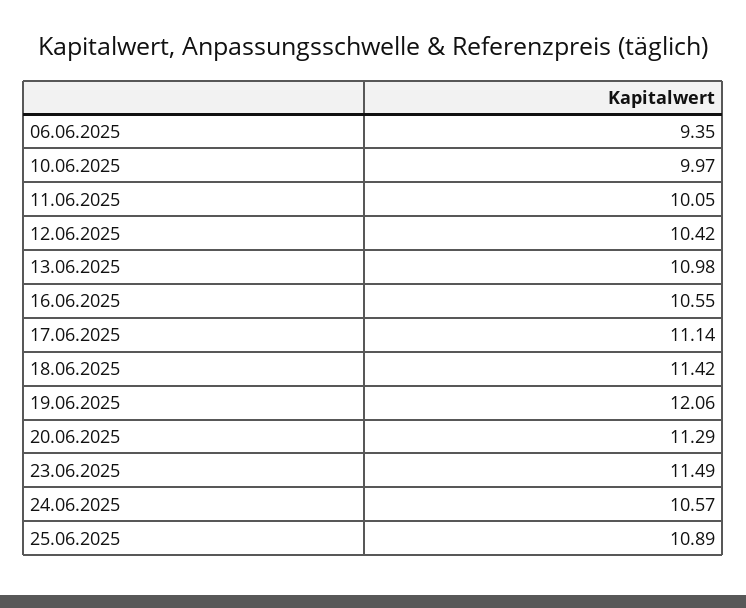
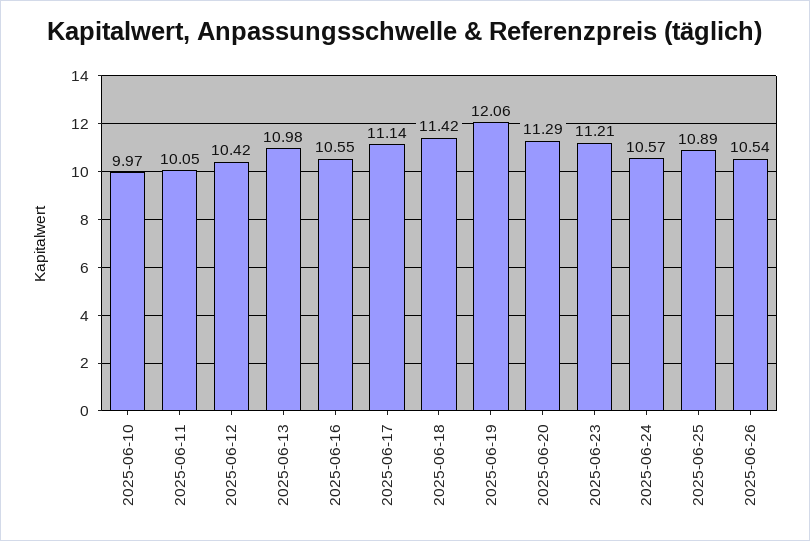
06.06.2025: 9.35 -> none
23.06.2025: 11.49 -> 11.21
2025-06-26: none -> 10.54

